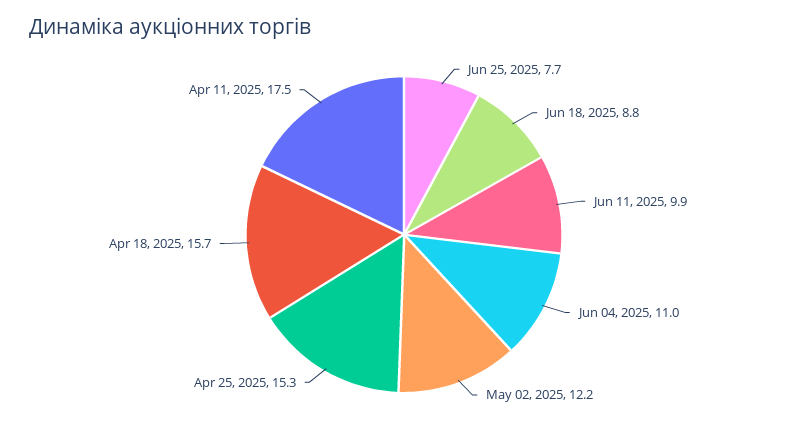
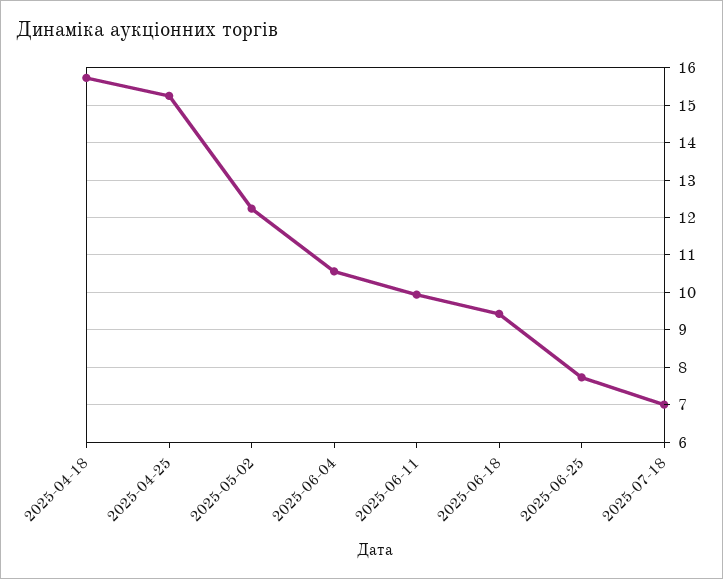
Jun 18, 2025: 8.8 -> 9.4
Jun 04, 2025: 11 -> 10.6
Apr 11, 2025: 17.5 -> none
2025-07-18: none -> 7

